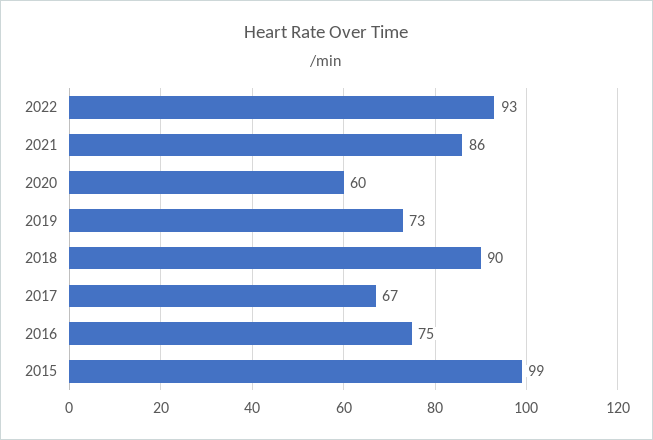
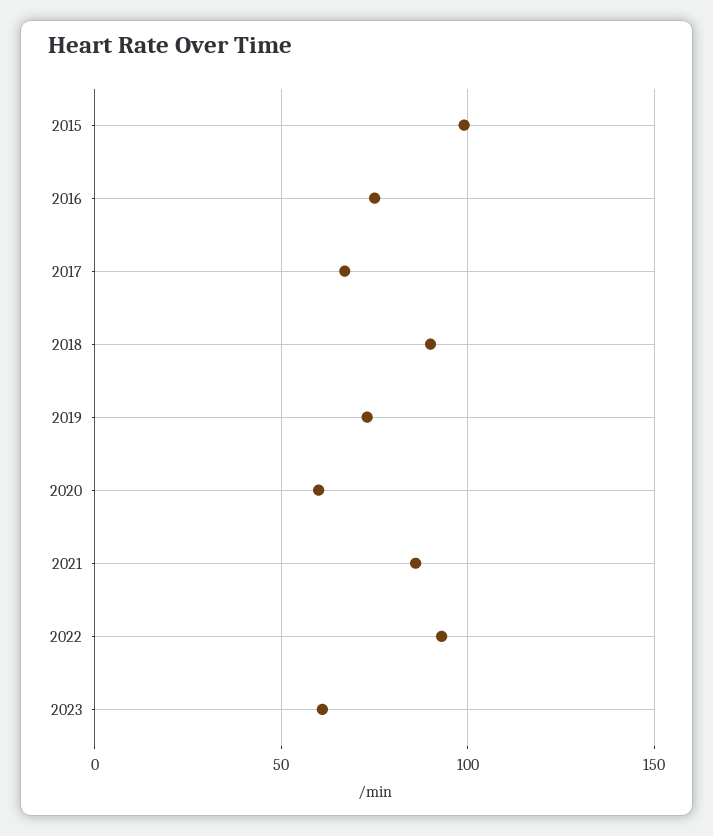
2023: none -> 60

